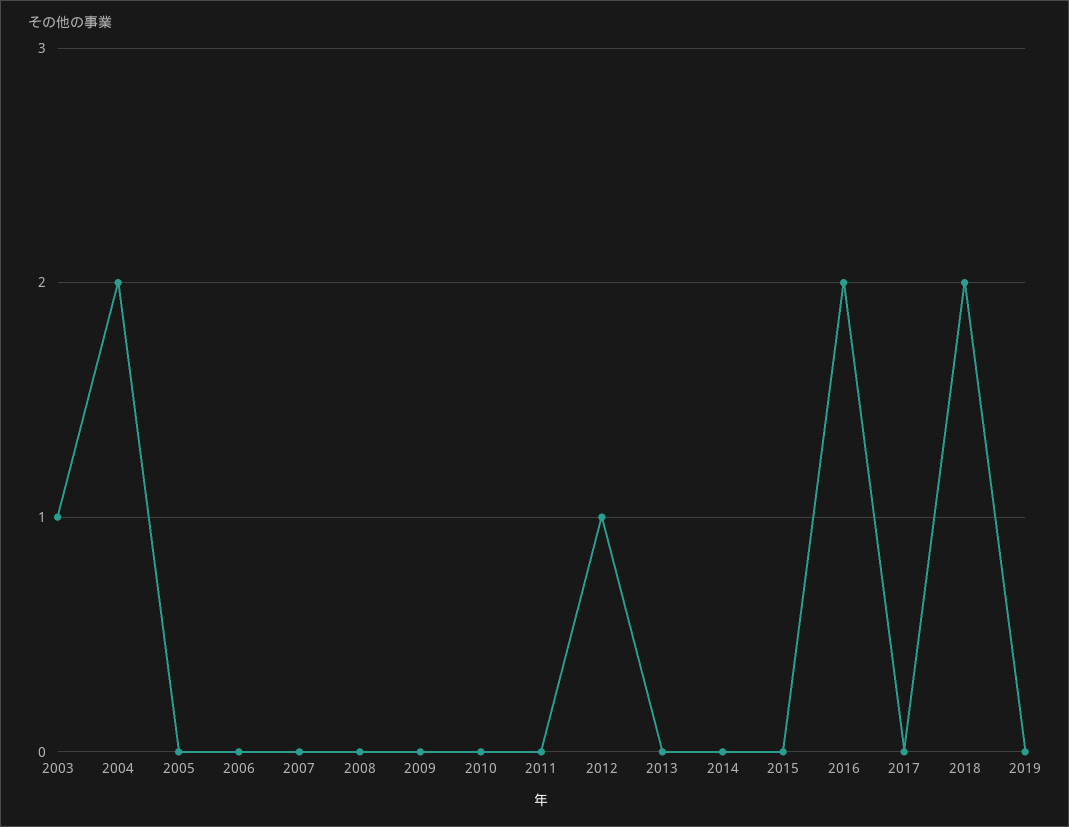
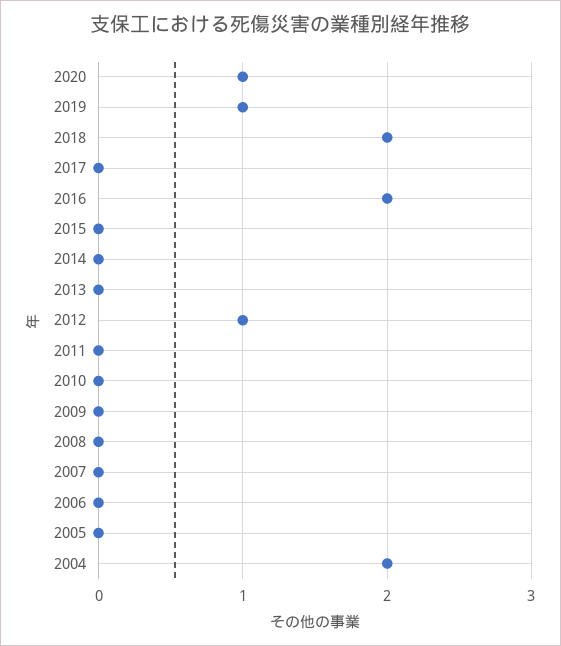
2003: 1 -> none
2019: 0 -> 1
2020: none -> 1

